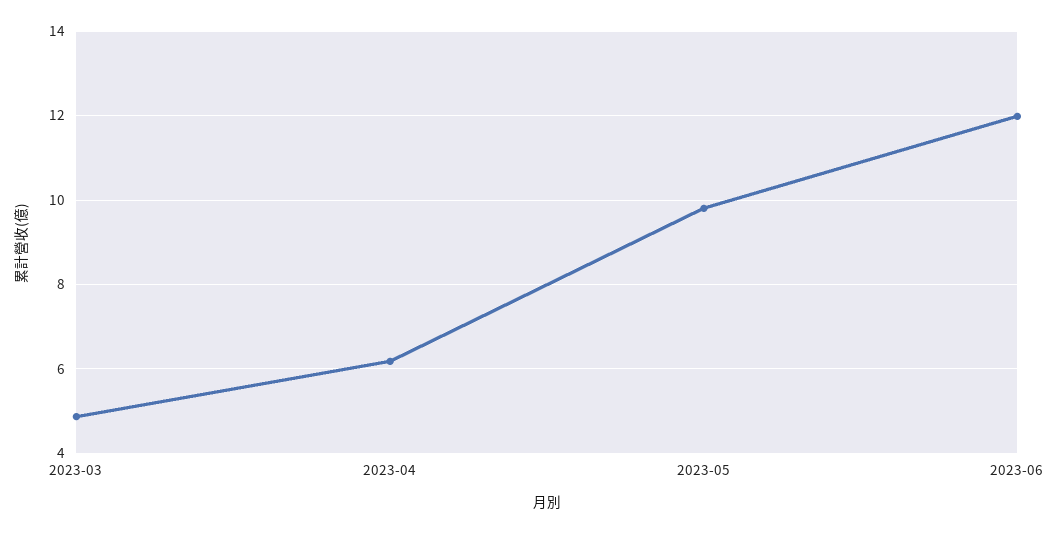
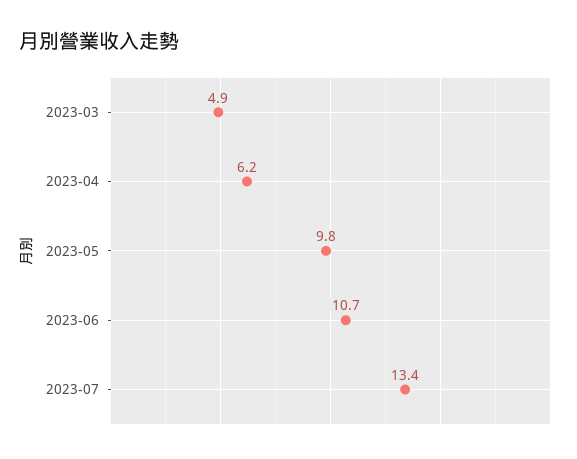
2023-06: 12 -> 10.7
2023-07: none -> 13.4

